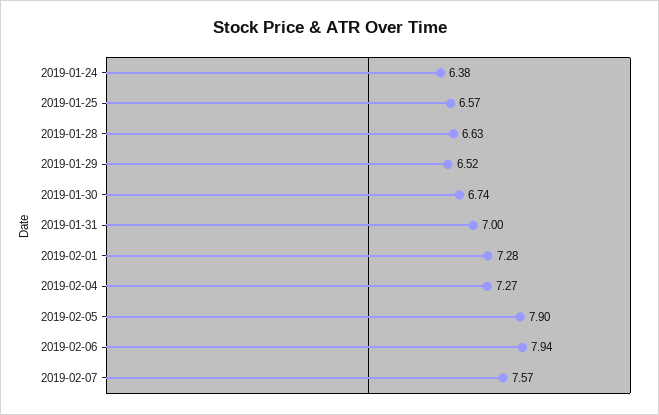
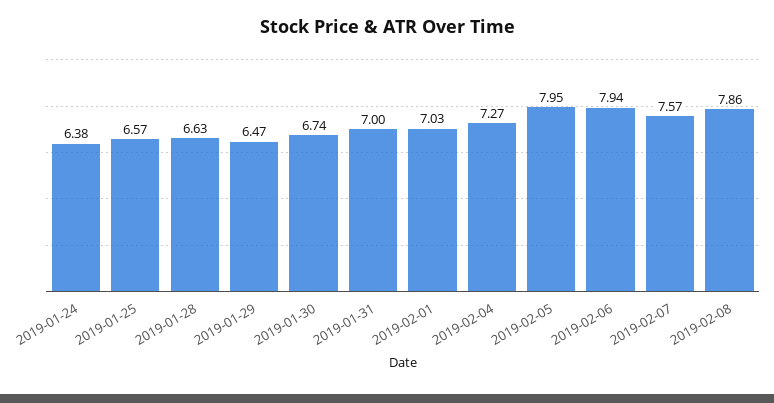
2019-01-29: 6.52 -> 6.47
2019-02-01: 7.28 -> 7.03
2019-02-05: 7.9 -> 7.95
2019-02-08: none -> 7.86

